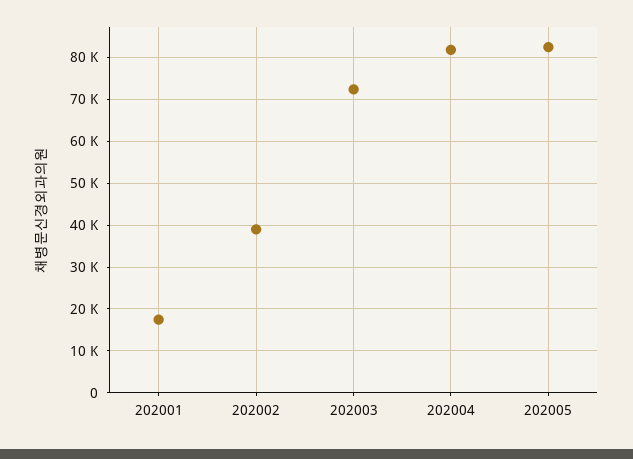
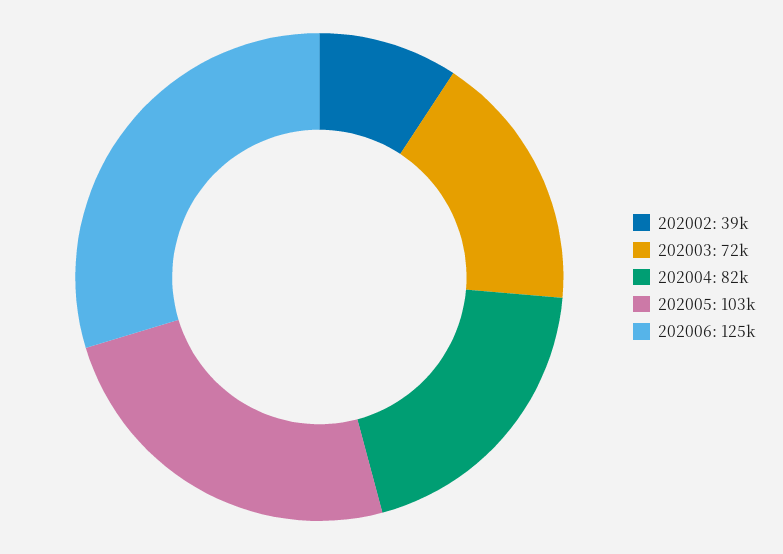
202001: 18000 -> none
202005: 82000 -> 103000
202006: none -> 125000

